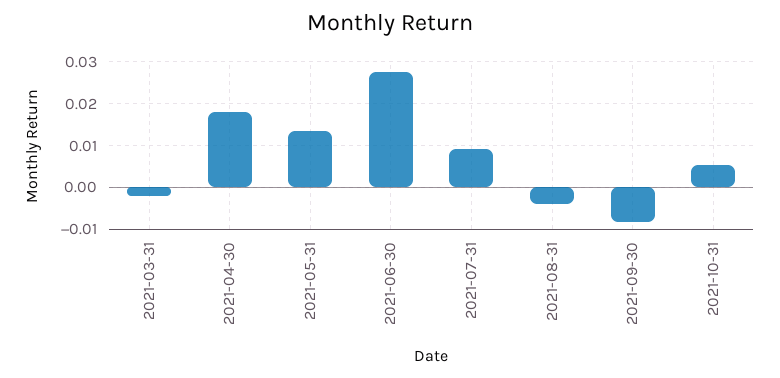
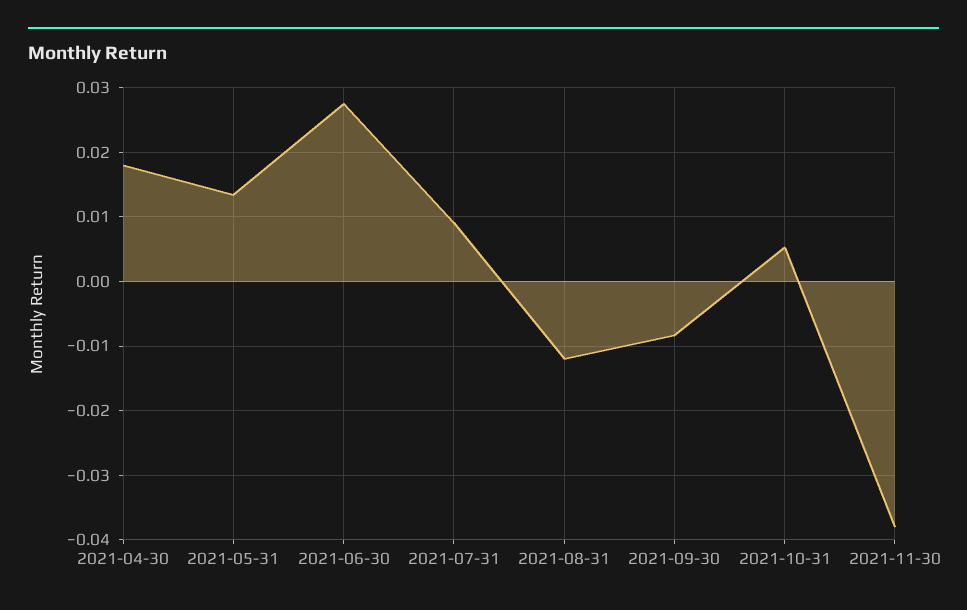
2021-03-31: -0.002 -> none
2021-08-31: -0.004 -> -0.012
2021-11-30: none -> -0.038

